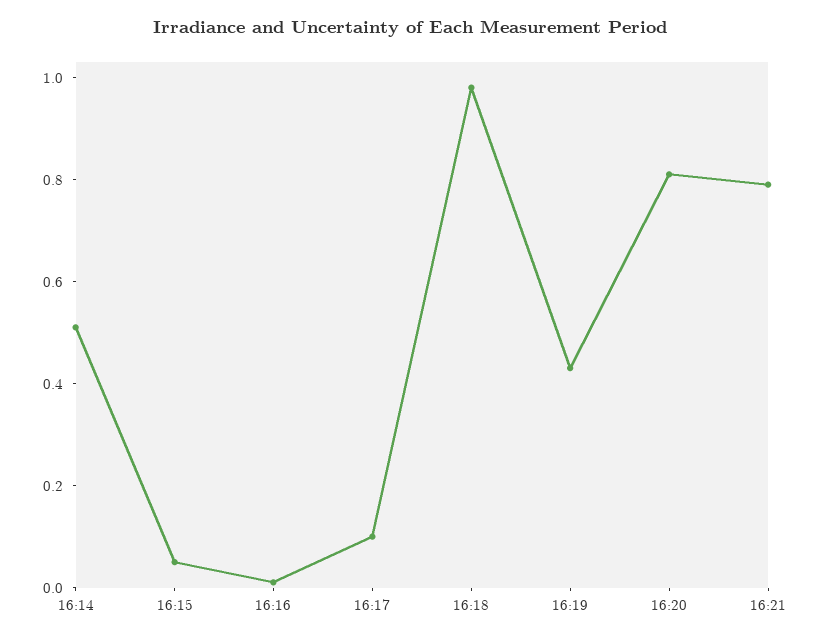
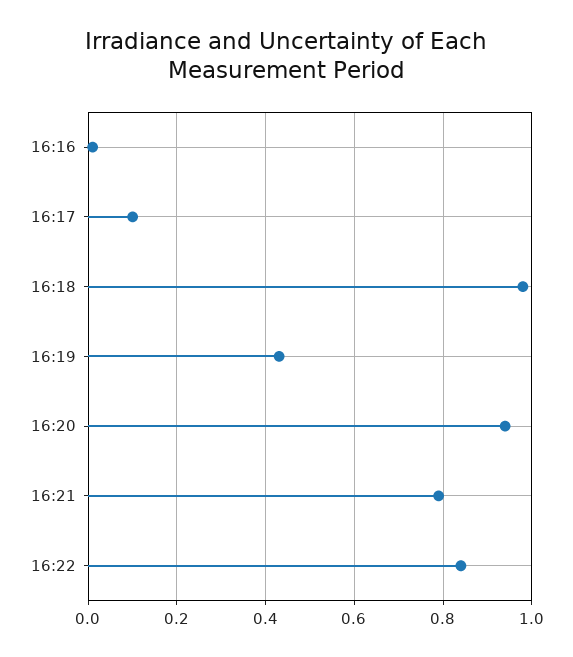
16:14: 0.5 -> none
16:15: 0.05 -> none
16:20: 0.8 -> 0.95
16:22: none -> 0.85

